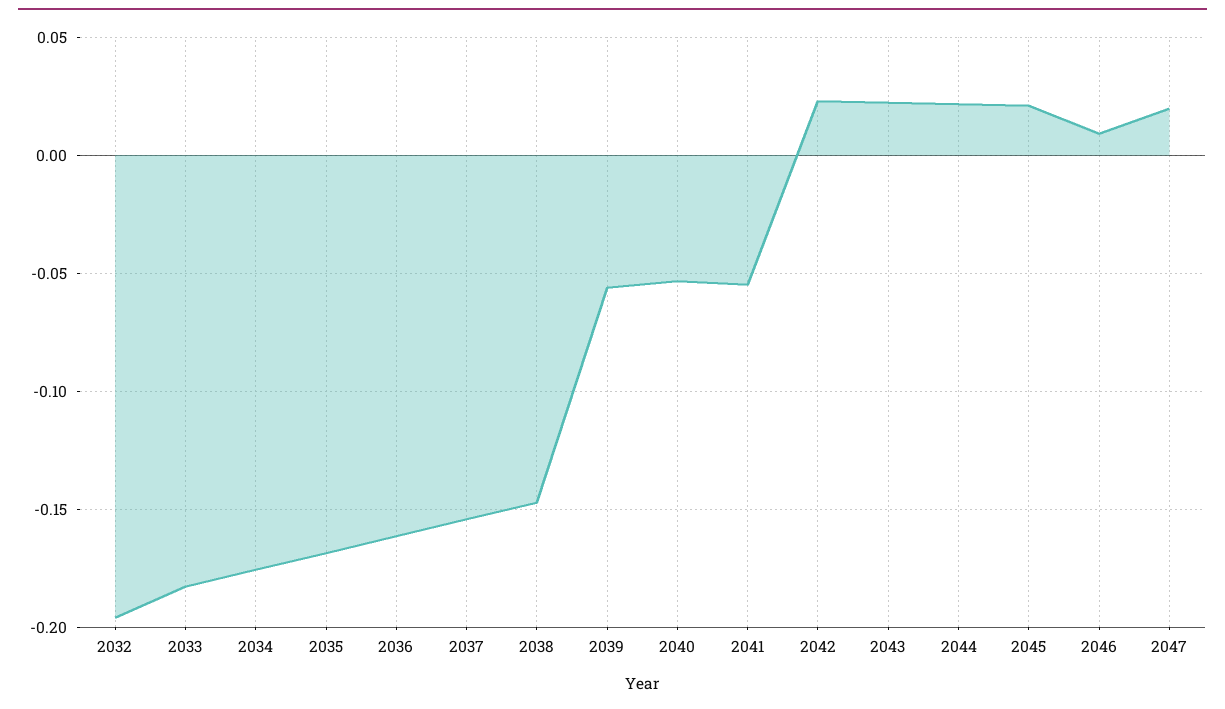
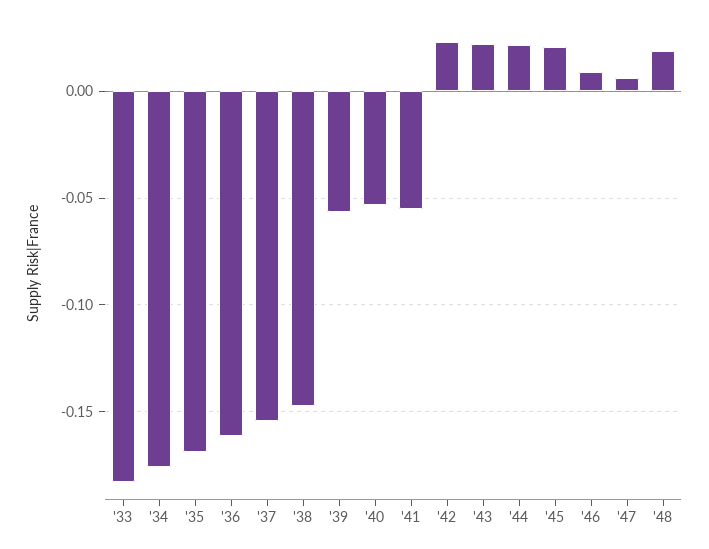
2032: -0.195 -> none
2047: 0.02 -> 0.005
'48: none -> 0.02

